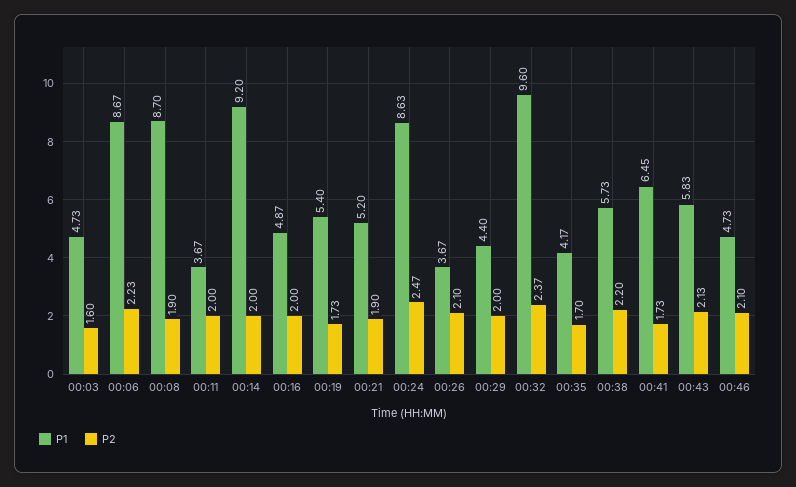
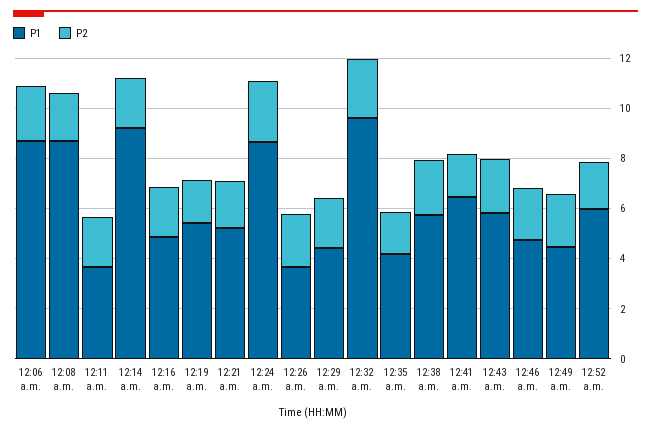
P1, 00:03: 4.73 -> none
P2, 00:03: 1.6 -> none
P1, 12:49 a.m.: none -> 4.5
P2, 12:49 a.m.: none -> 2
P1, 12:52 a.m.: none -> 6
P2, 12:52 a.m.: none -> 2

